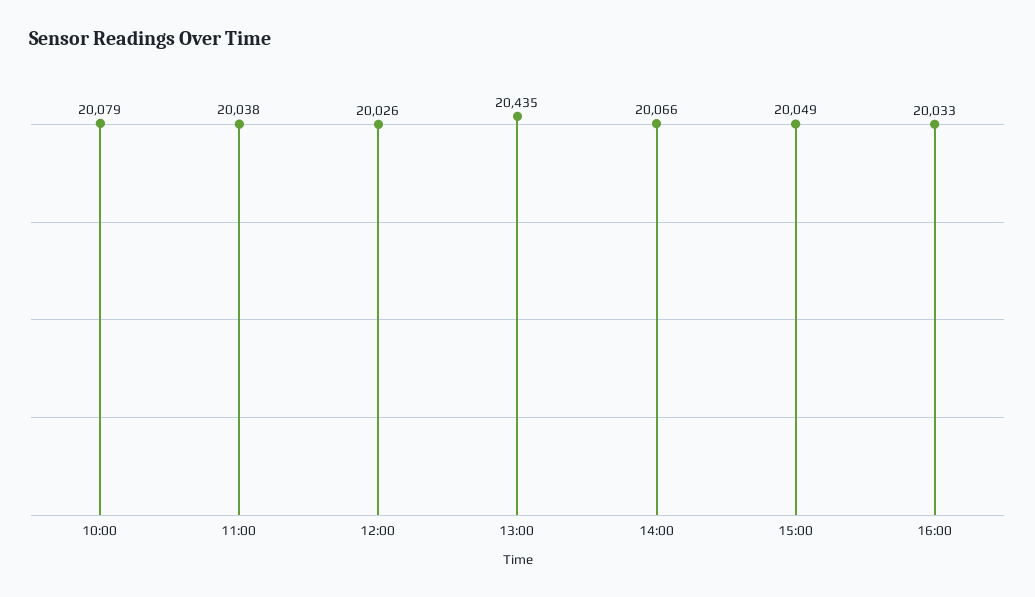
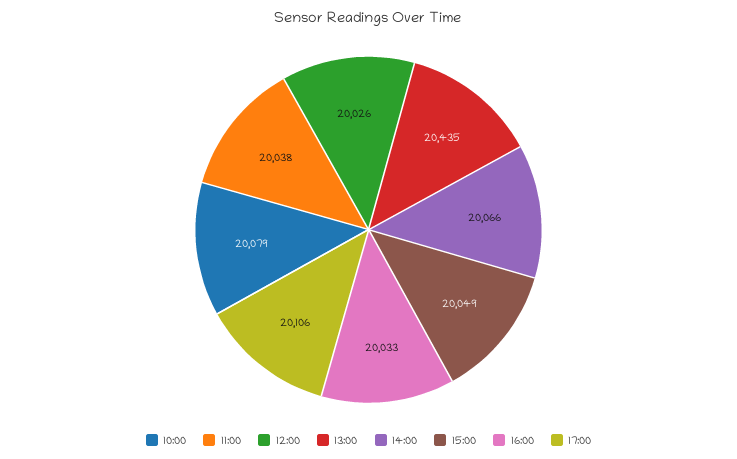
17:00: none -> 20106

